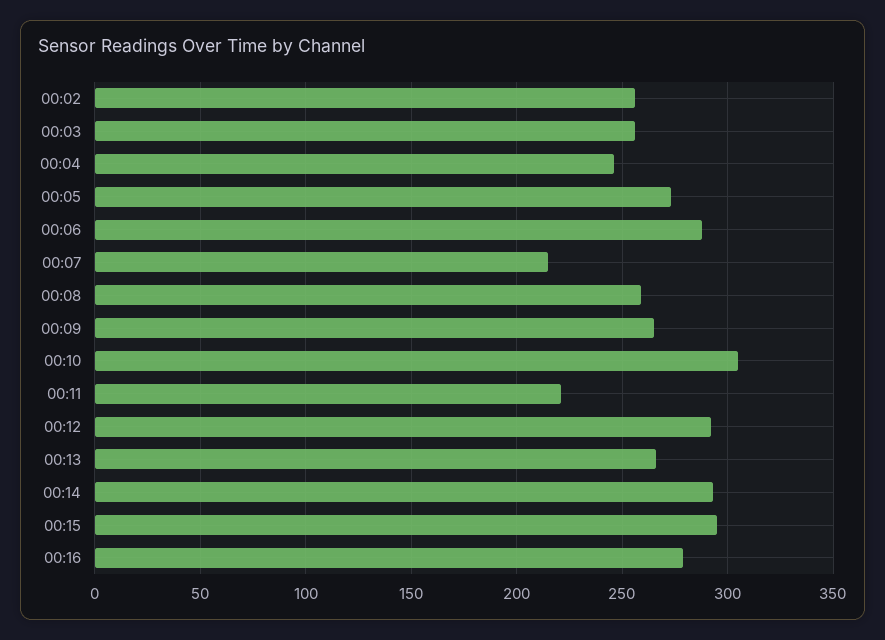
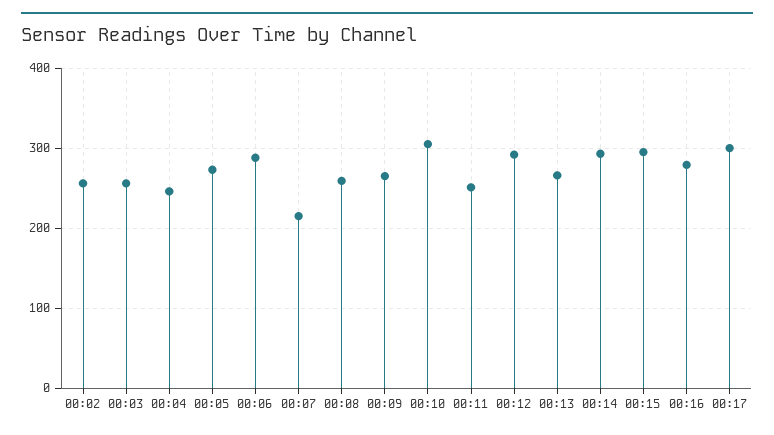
00:11: 220 -> 250
00:17: none -> 300

